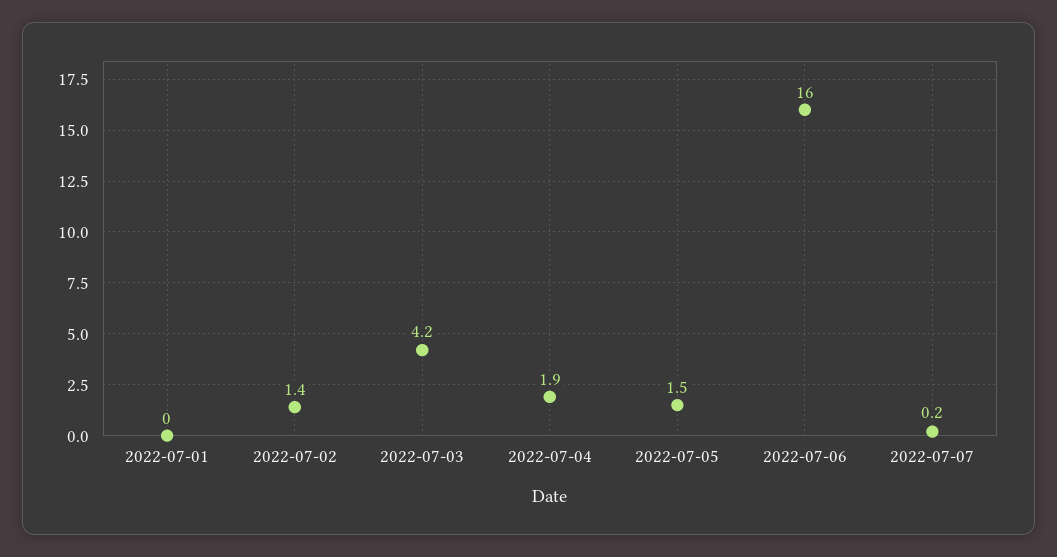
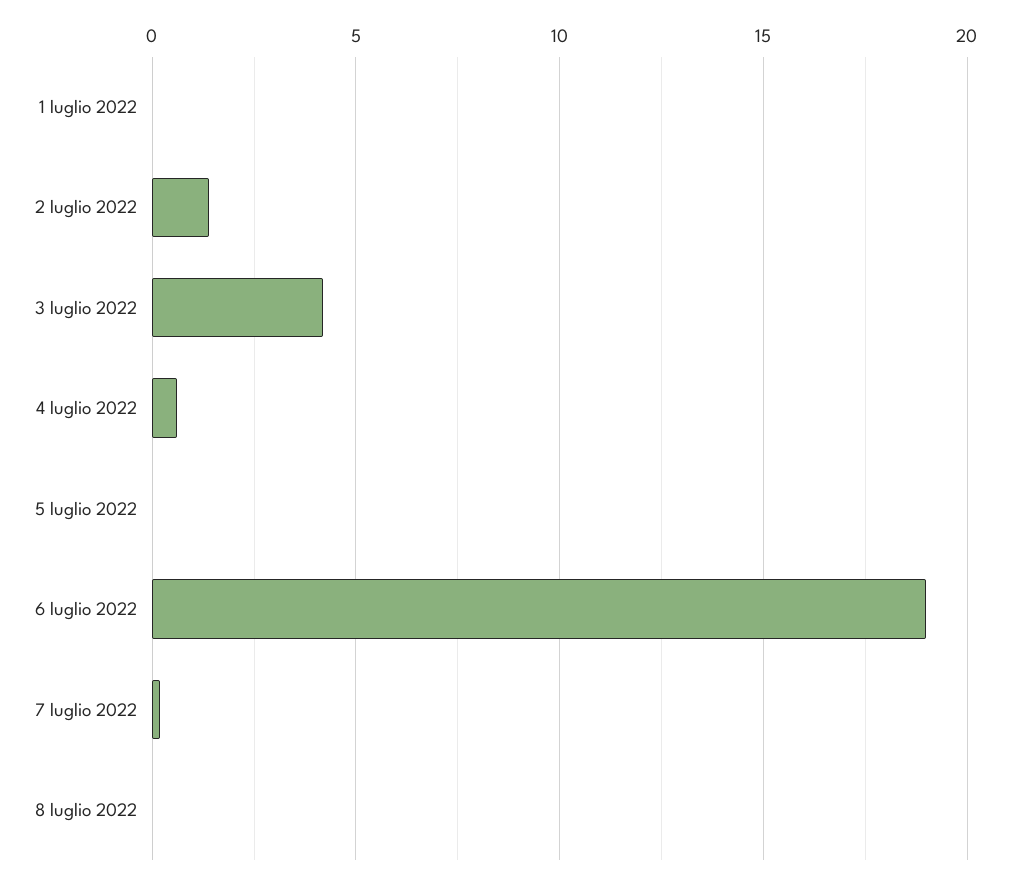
2022-07-04: 1.9 -> 0.5
2022-07-05: 1.5 -> 0
2022-07-06: 16 -> 19
8 luglio 2022: none -> 0

